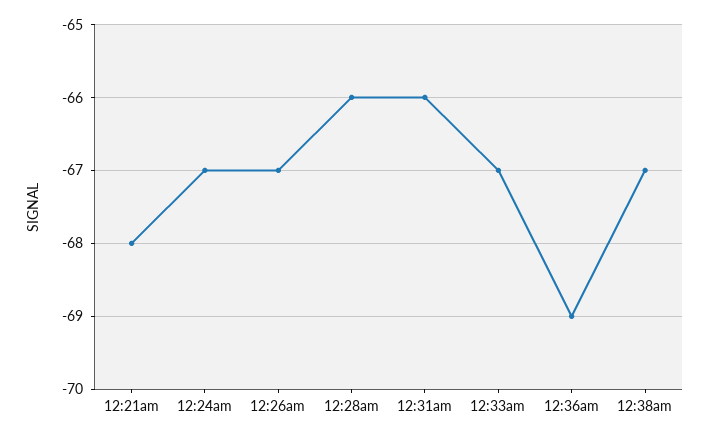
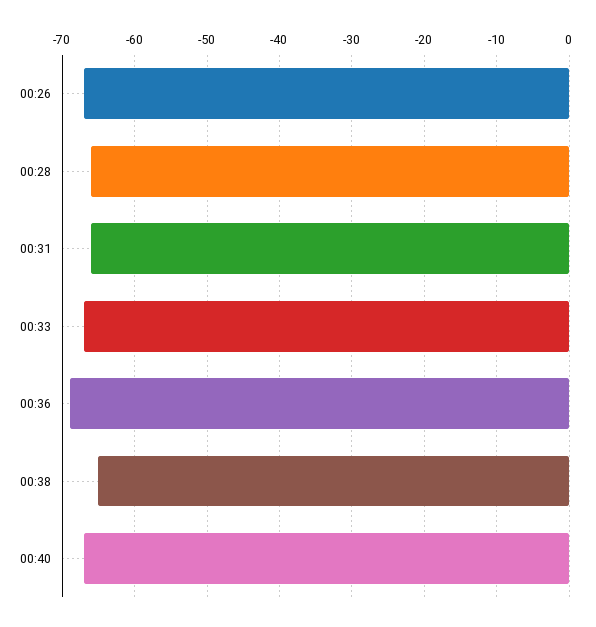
12:21am: -68 -> none
12:24am: -67 -> none
12:38am: -67 -> -65
00:40: none -> -67

